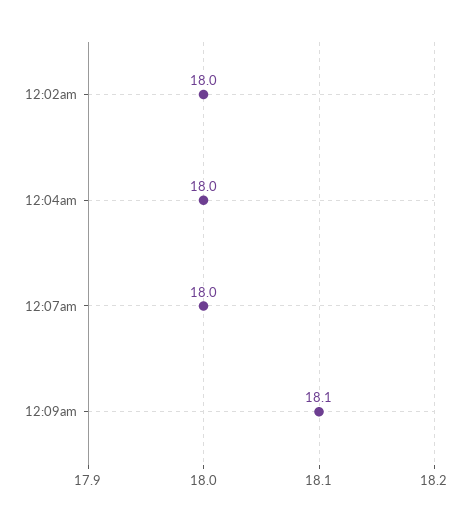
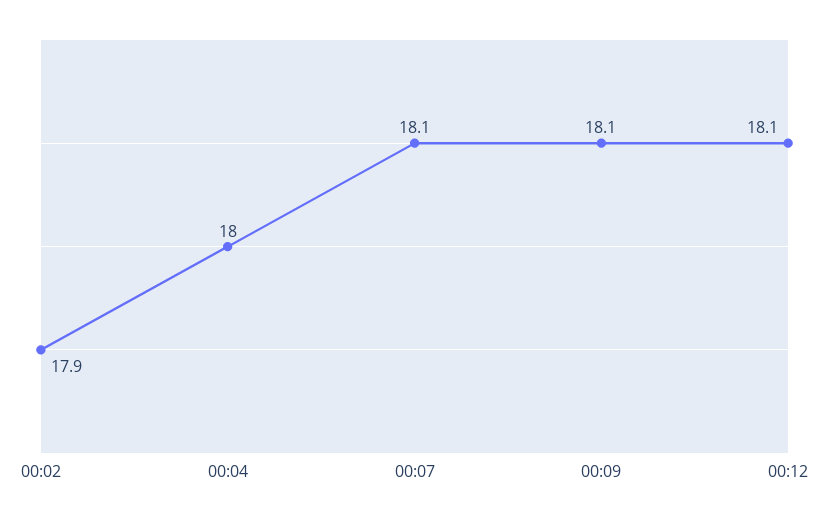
12:02am: 18 -> 17.9
12:07am: 18 -> 18.1
00:12: none -> 18.1

